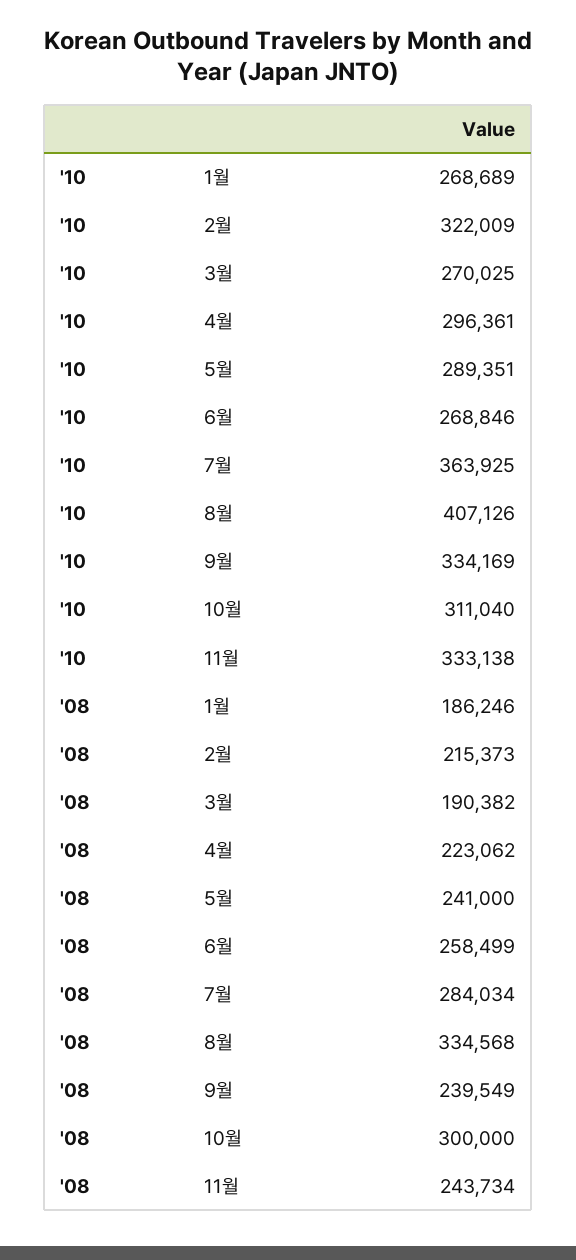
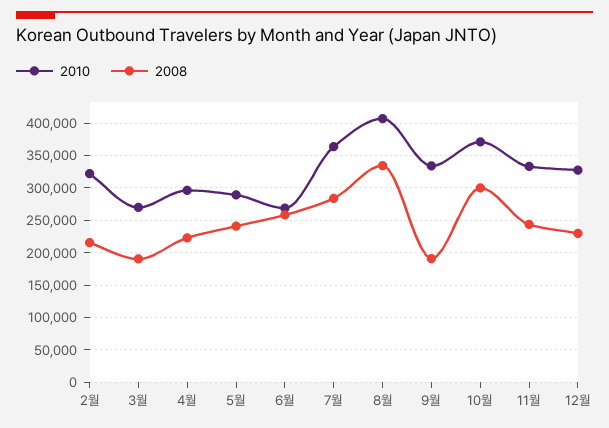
'10, 1월: 268689 -> none
'10, 10월: 311040 -> 370000
'08, 1월: 186246 -> none
'08, 9월: 239549 -> 190000
'10, 12월: none -> 330000
'08, 12월: none -> 230000

